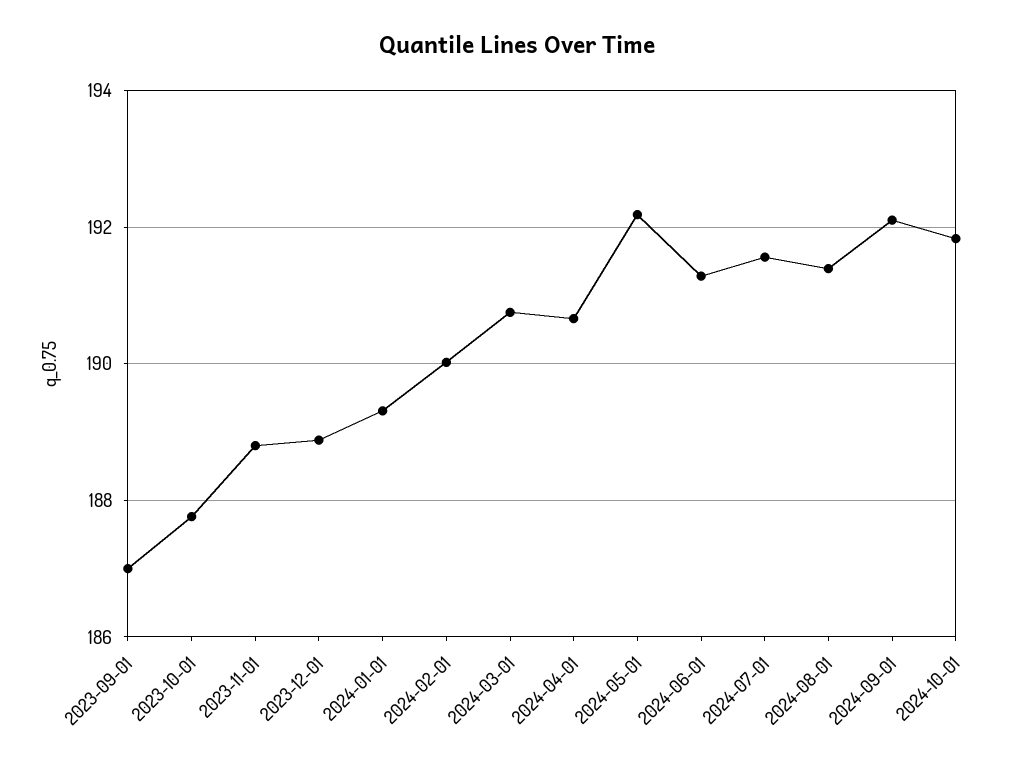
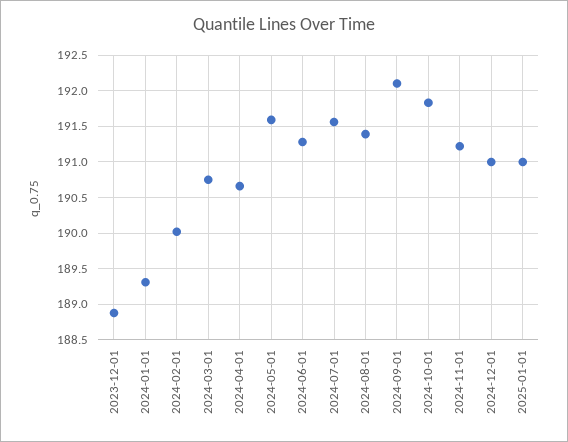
2023-09-01: 187 -> none
2023-10-01: 187.8 -> none
2023-11-01: 188.8 -> none
2024-05-01: 192.2 -> 191.6
2024-11-01: none -> 191.2
2024-12-01: none -> 191
2025-01-01: none -> 191

